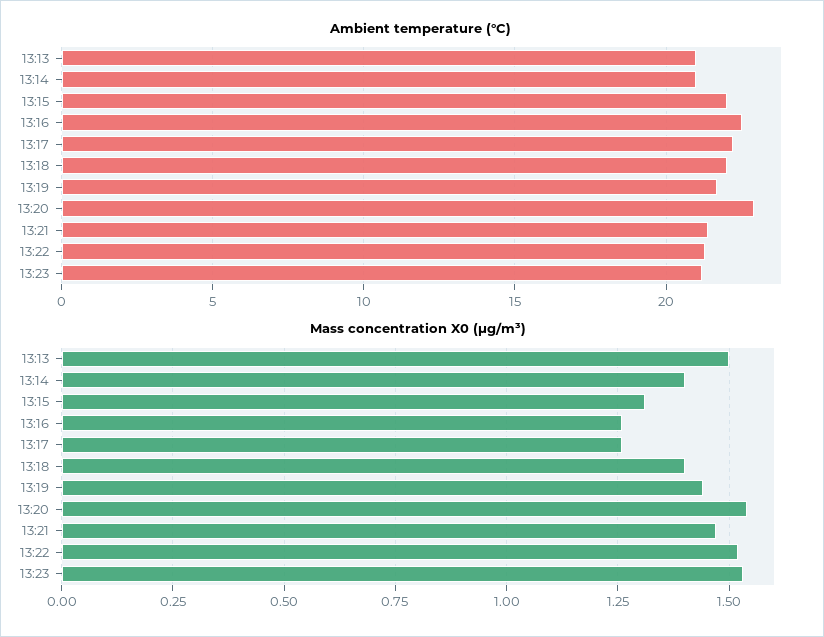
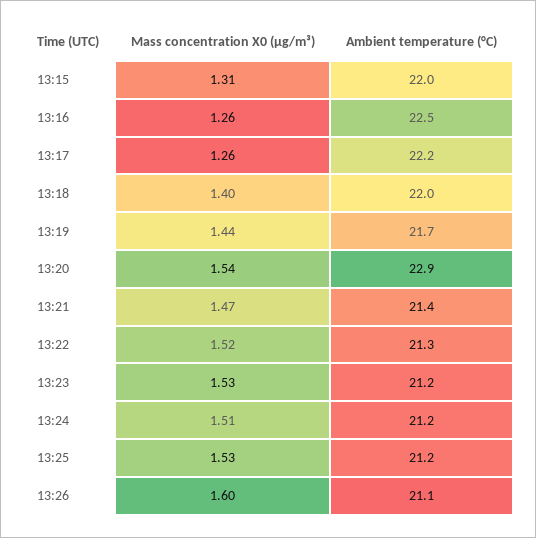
Ambient temperature (°C), 13:13: 21 -> none
Ambient temperature (°C), 13:14: 21 -> none
Mass concentration X0 (μg/m³), 13:13: 1.5 -> none
Mass concentration X0 (μg/m³), 13:14: 1.4 -> none
Mass concentration X0 (μg/m³), 13:24: none -> 1.51
Ambient temperature (°C), 13:24: none -> 21.2
Mass concentration X0 (μg/m³), 13:25: none -> 1.53
Ambient temperature (°C), 13:25: none -> 21.2
Mass concentration X0 (μg/m³), 13:26: none -> 1.6
Ambient temperature (°C), 13:26: none -> 21.1

